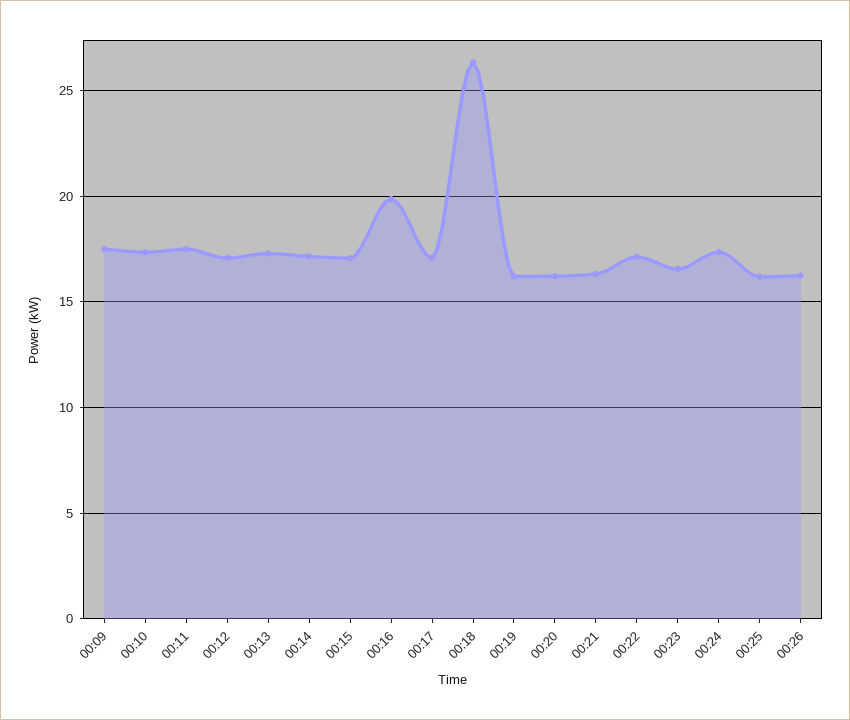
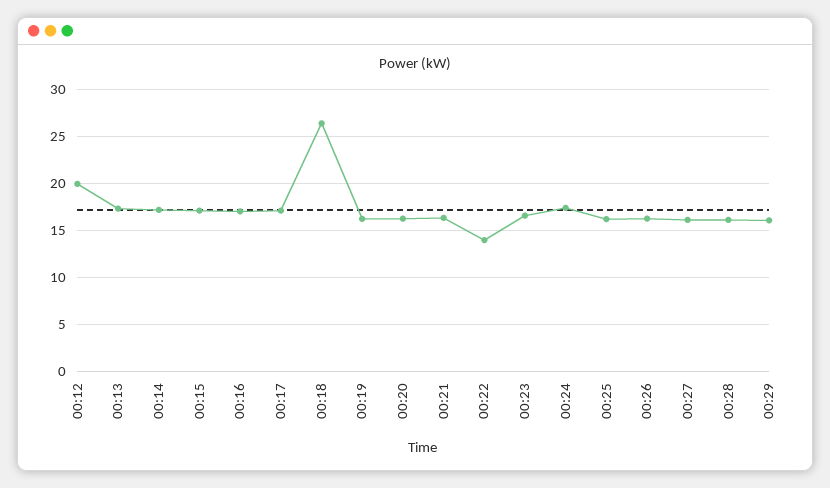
00:09: 17.5 -> none
00:10: 17.5 -> none
00:11: 17.5 -> none
00:12: 17 -> 20
00:16: 20 -> 17
00:22: 17 -> 14
00:27: none -> 16
00:28: none -> 16
00:29: none -> 16

